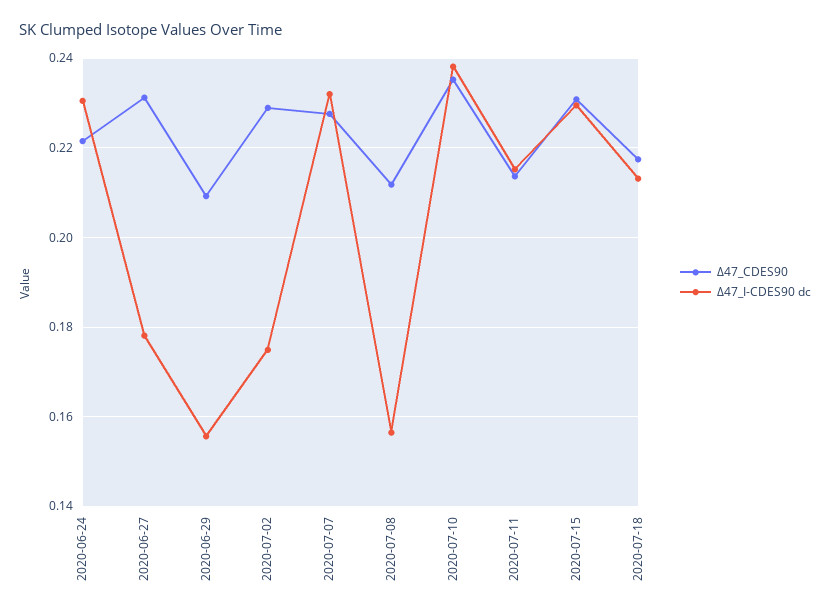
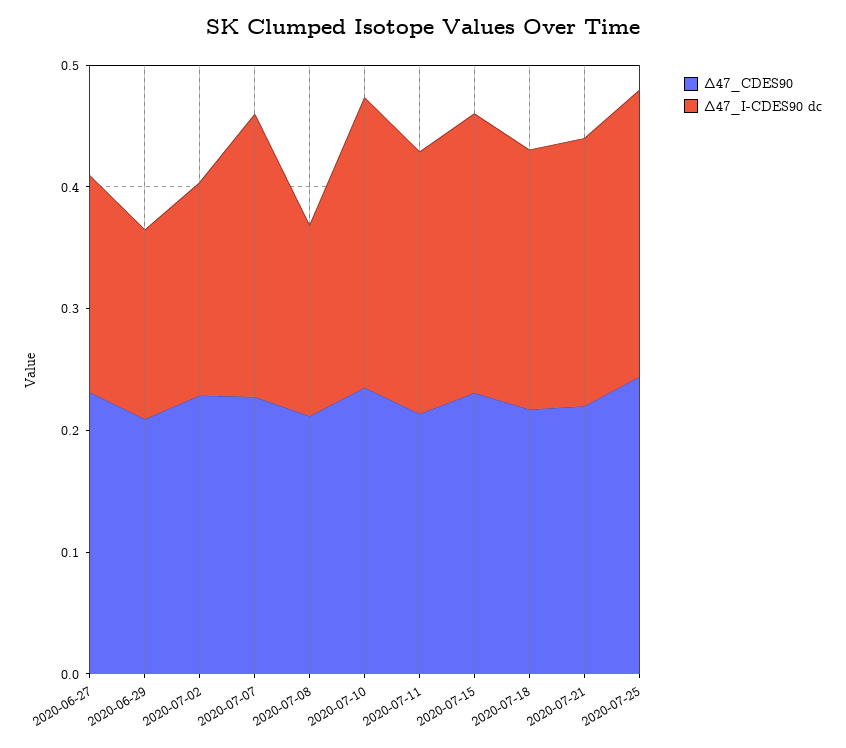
∆47_CDES90, 2020-06-24: 0.222 -> none
∆47_I-CDES90 dc, 2020-06-24: 0.23 -> none
∆47_CDES90, 2020-07-21: none -> 0.22
∆47_I-CDES90 dc, 2020-07-21: none -> 0.22
∆47_CDES90, 2020-07-25: none -> 0.24
∆47_I-CDES90 dc, 2020-07-25: none -> 0.24

